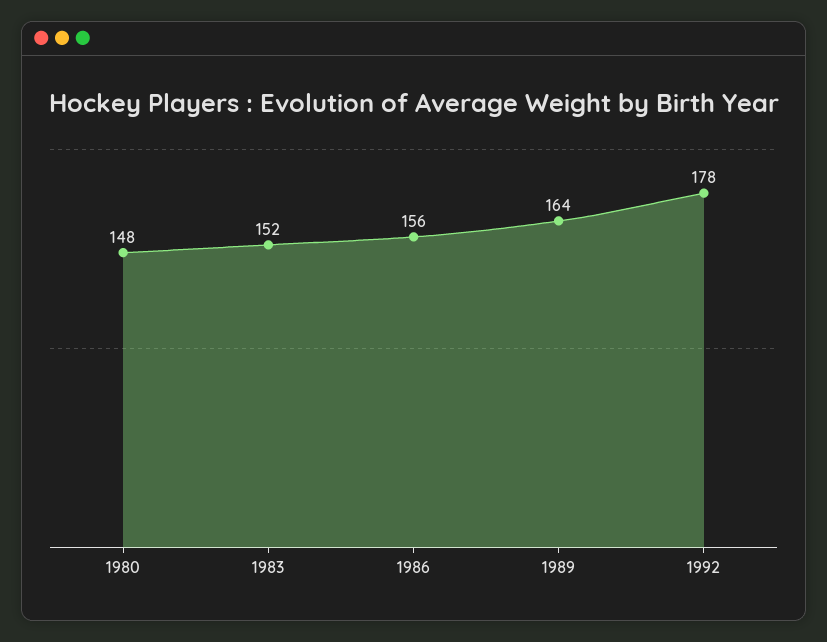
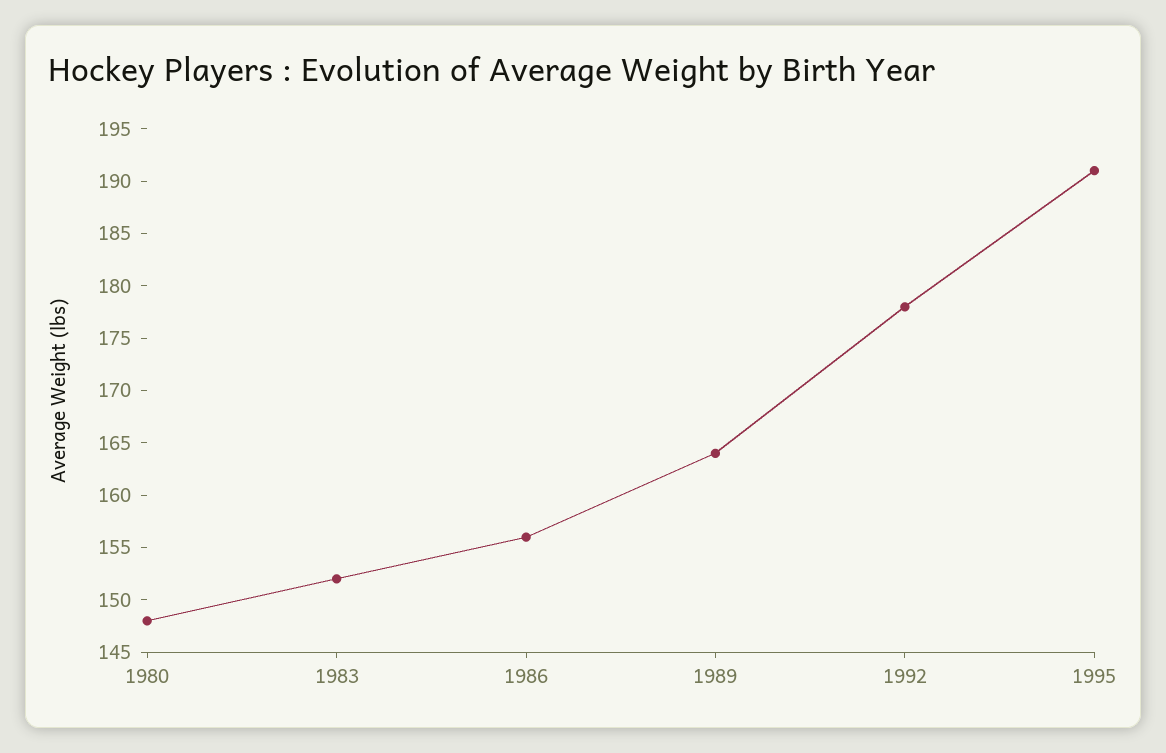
1995: none -> 191

